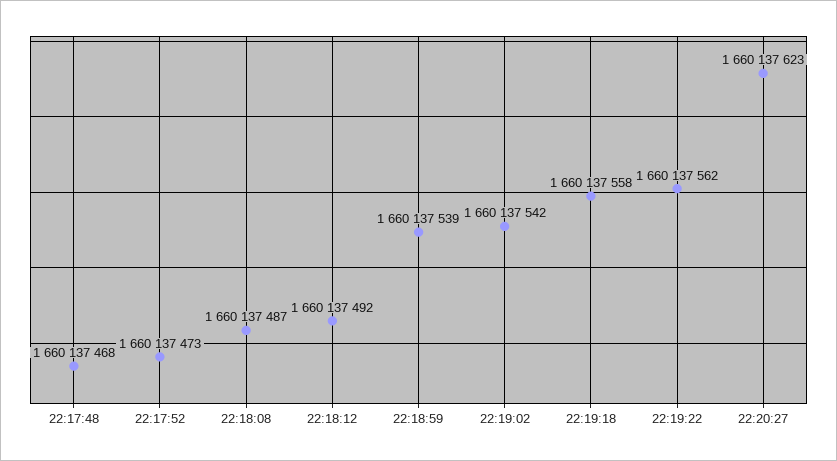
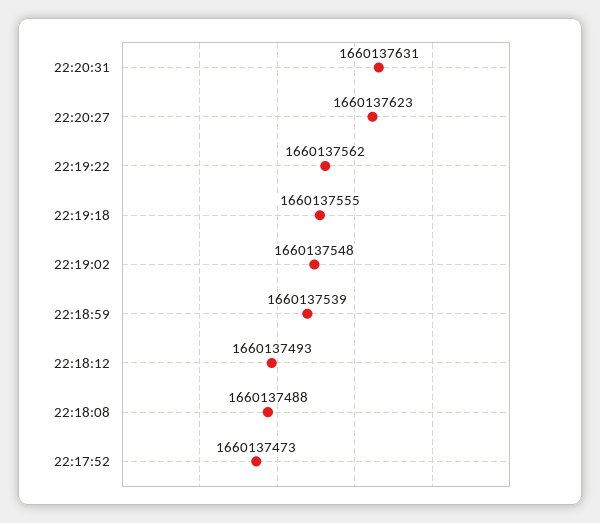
22:17:48: 1660137468 -> none
22:18:08: 1660137487 -> 1660137488
22:18:12: 1660137492 -> 1660137493
22:19:02: 1660137542 -> 1660137548
22:19:18: 1660137558 -> 1660137555
22:20:31: none -> 1660137631

